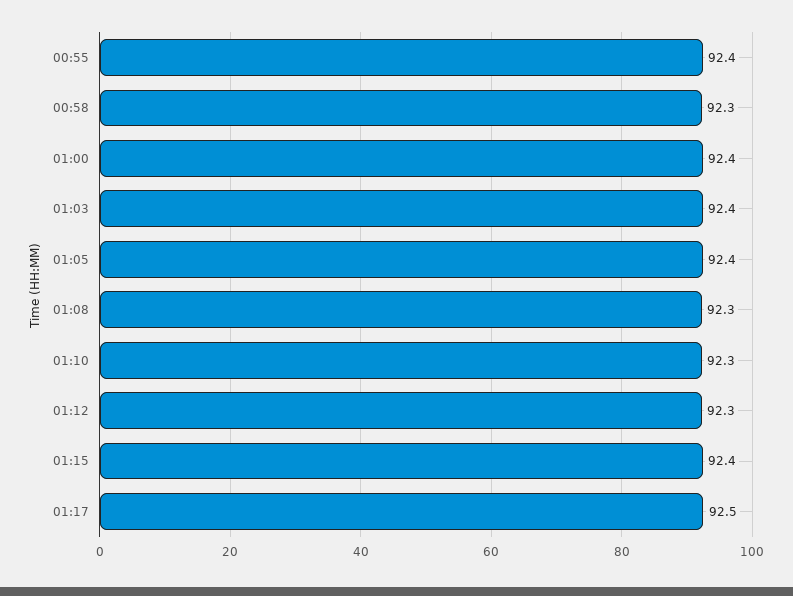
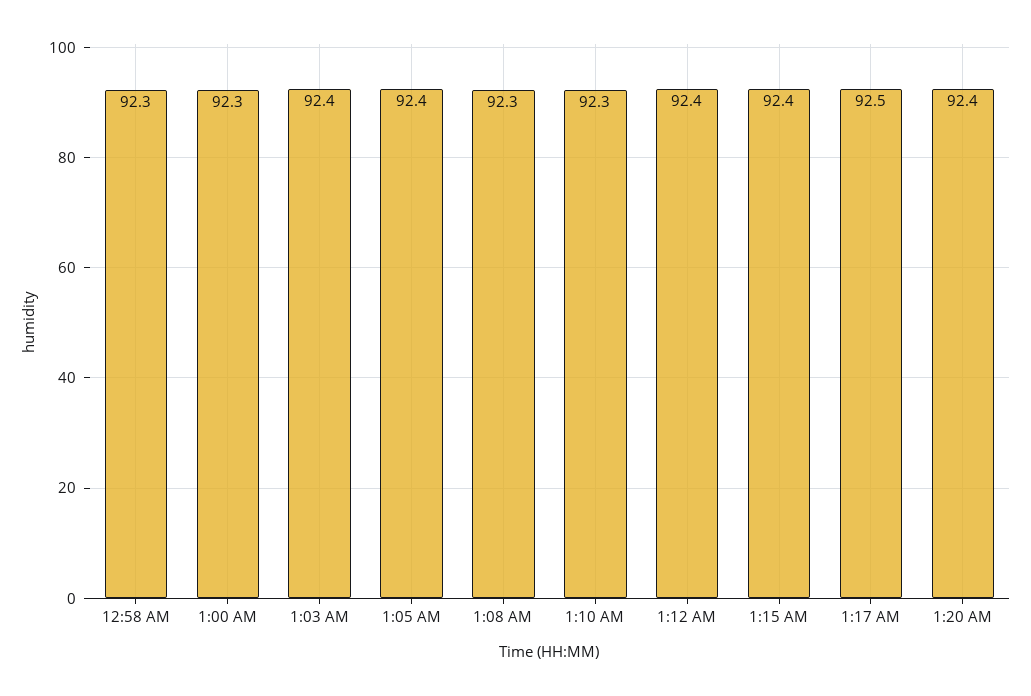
00:55: 92.4 -> none
01:00: 92.4 -> 92.3
01:12: 92.3 -> 92.4
1:20 AM: none -> 92.4

